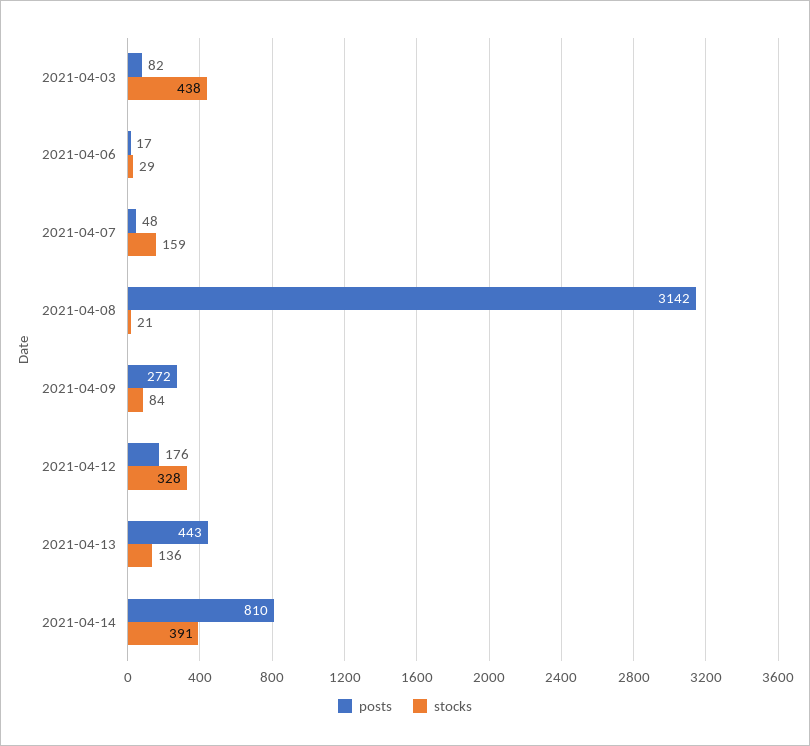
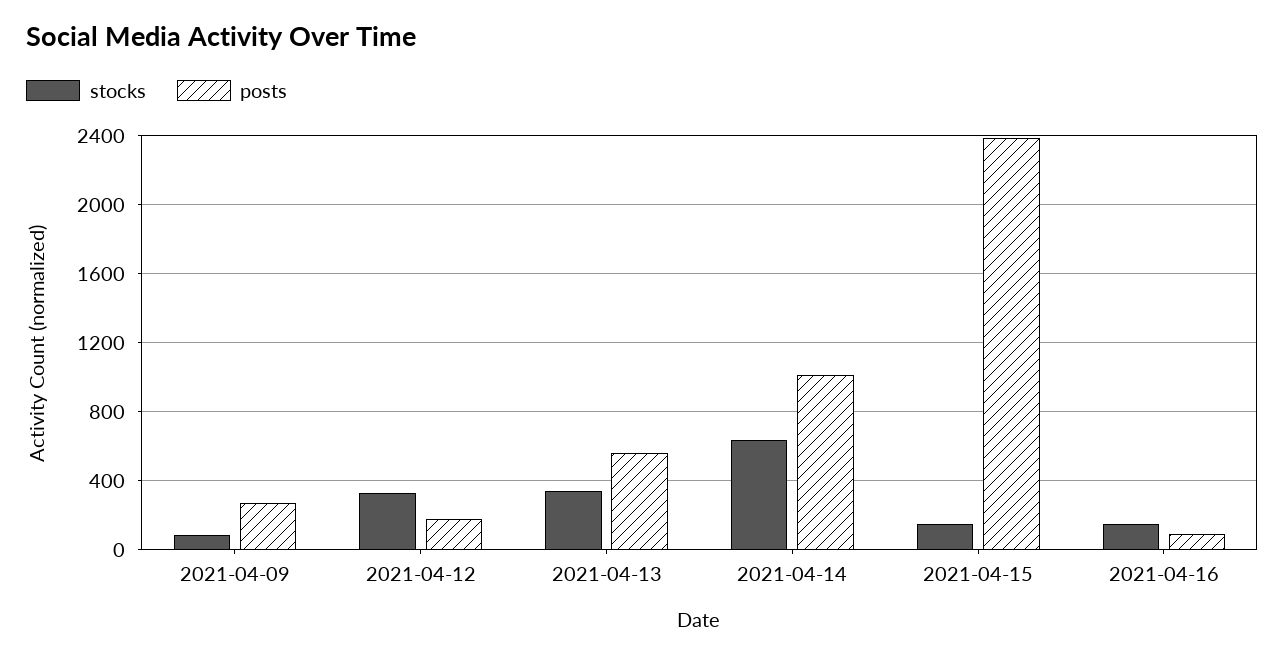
posts, 2021-04-03: 82 -> none
stocks, 2021-04-03: 438 -> none
posts, 2021-04-06: 17 -> none
stocks, 2021-04-06: 29 -> none
posts, 2021-04-07: 48 -> none
stocks, 2021-04-07: 159 -> none
posts, 2021-04-08: 3142 -> none
stocks, 2021-04-08: 21 -> none
posts, 2021-04-13: 443 -> 550
stocks, 2021-04-13: 136 -> 350
posts, 2021-04-14: 810 -> 1000
stocks, 2021-04-14: 391 -> 650
stocks, 2021-04-15: none -> 150
posts, 2021-04-15: none -> 2400
stocks, 2021-04-16: none -> 150
posts, 2021-04-16: none -> 100

